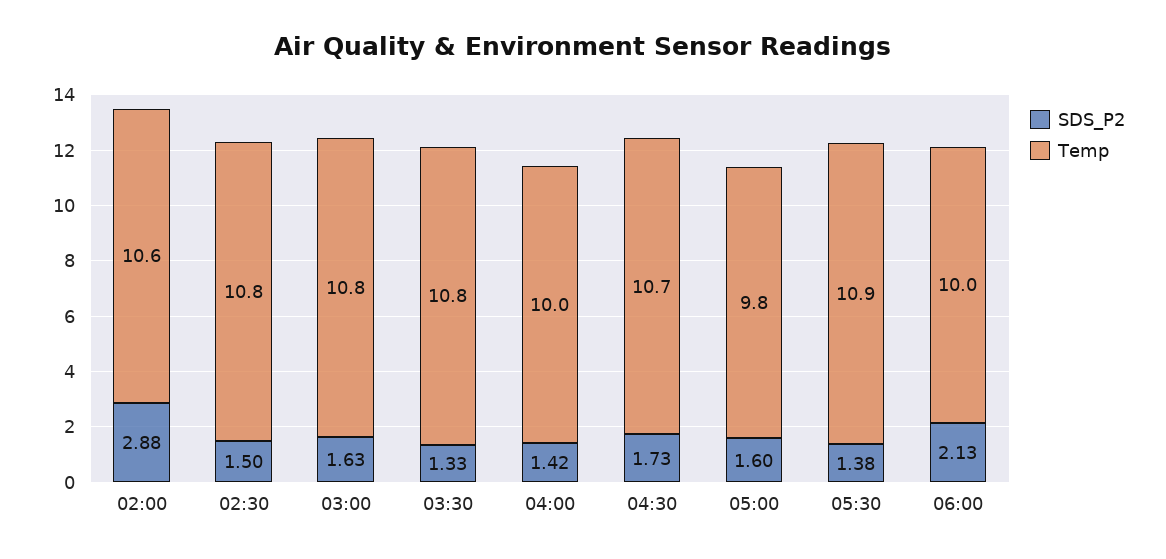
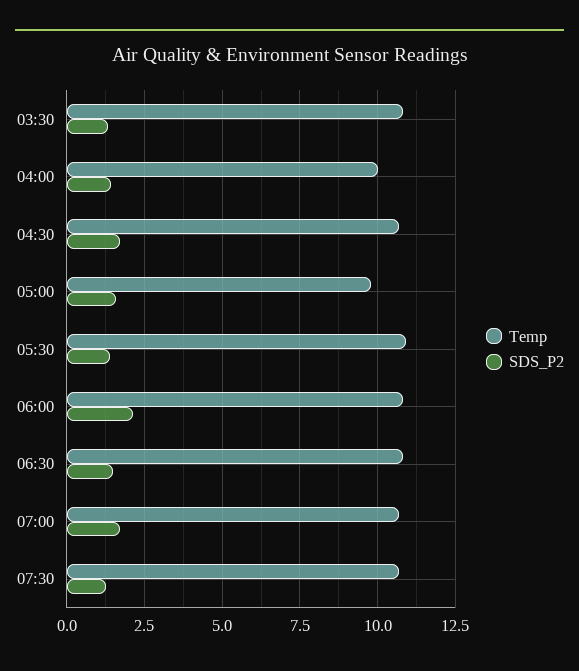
SDS_P2, 02:00: 2.88 -> none
Temp, 02:00: 10.6 -> none
SDS_P2, 02:30: 1.5 -> none
Temp, 02:30: 10.8 -> none
SDS_P2, 03:00: 1.63 -> none
Temp, 03:00: 10.8 -> none
Temp, 06:00: 10 -> 10.75
Temp, 06:30: none -> 10.75
SDS_P2, 06:30: none -> 1.5
Temp, 07:00: none -> 10.75
SDS_P2, 07:00: none -> 1.75
Temp, 07:30: none -> 10.75
SDS_P2, 07:30: none -> 1.25

